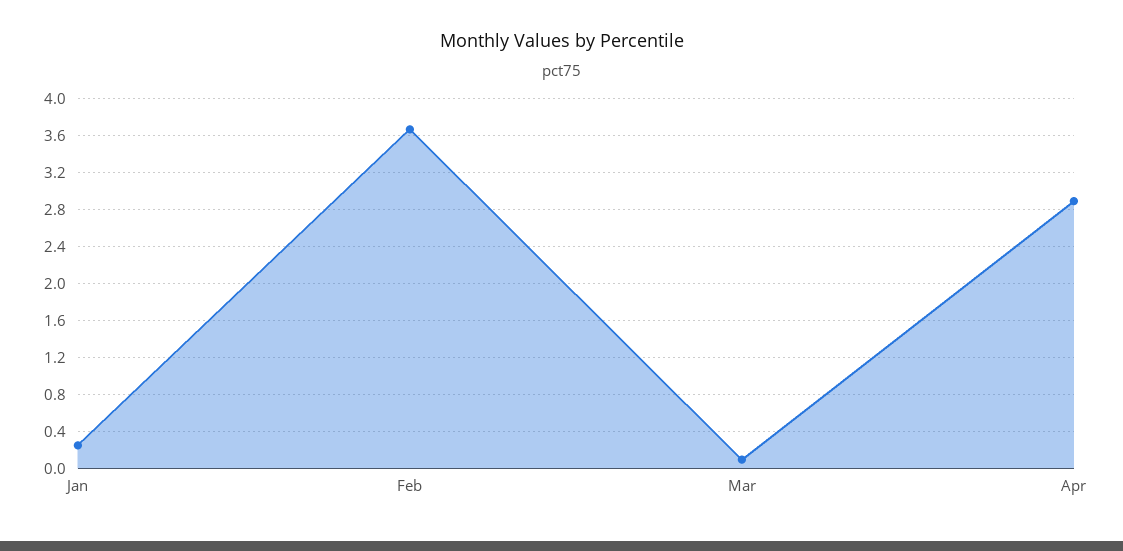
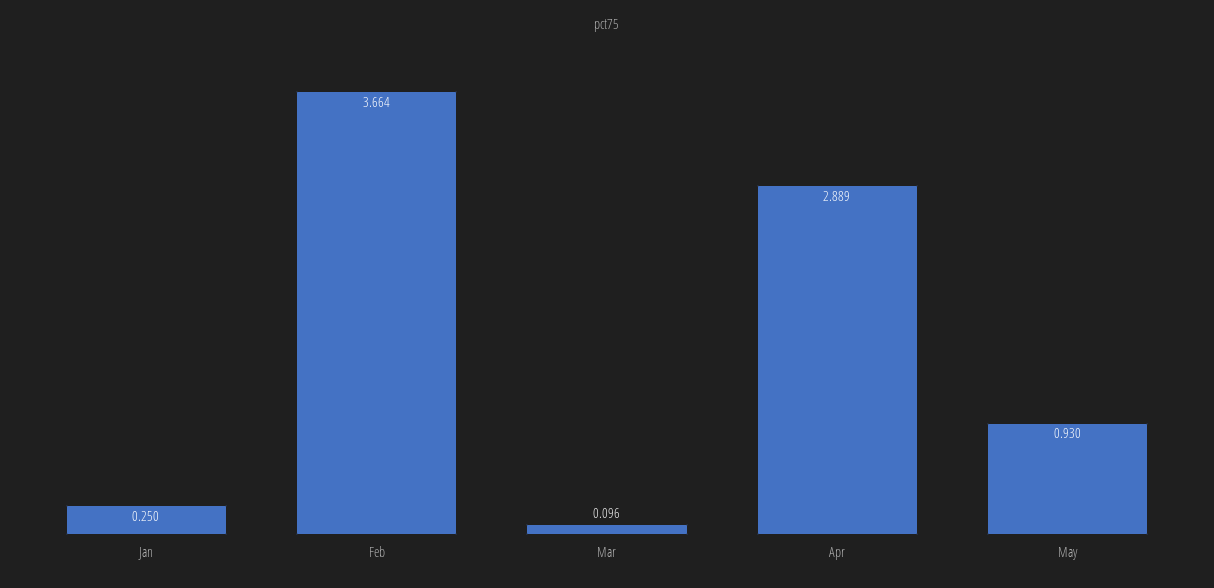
May: none -> 0.93

